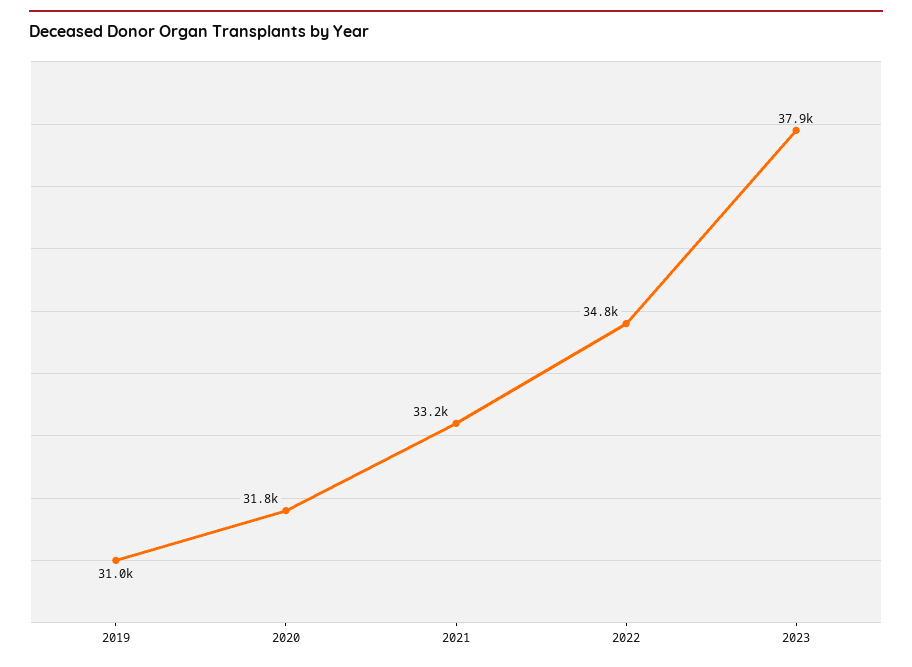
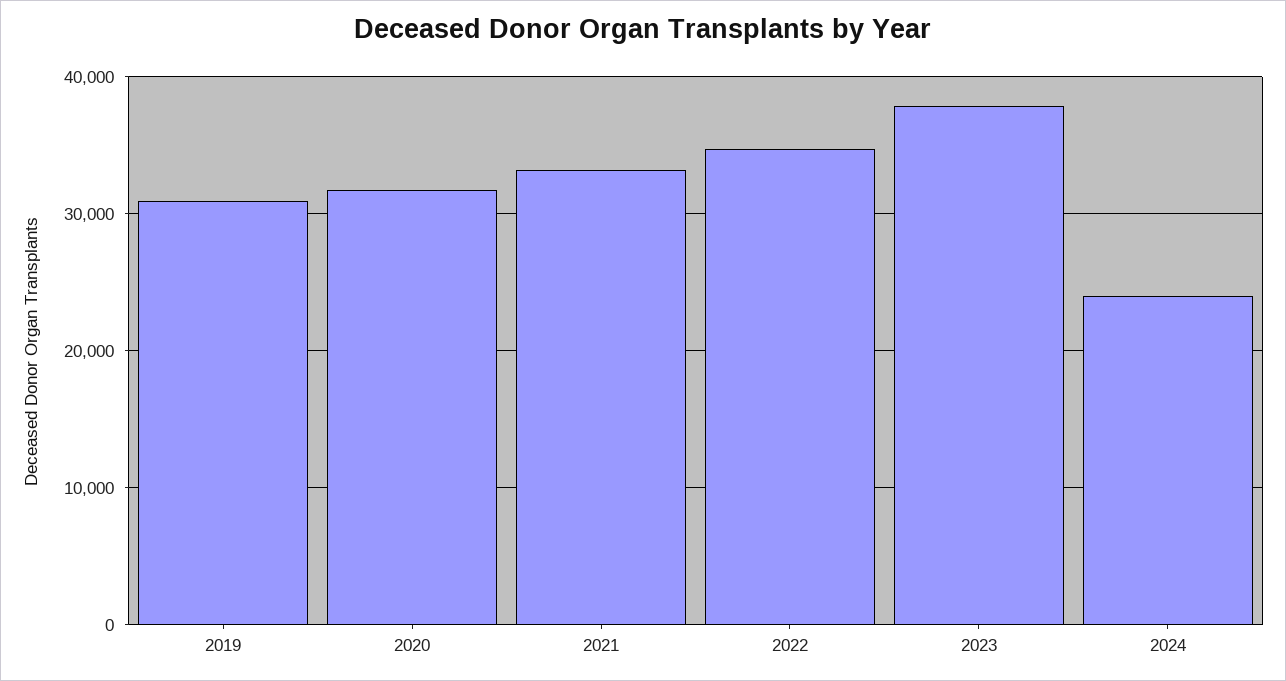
2024: none -> 24000

